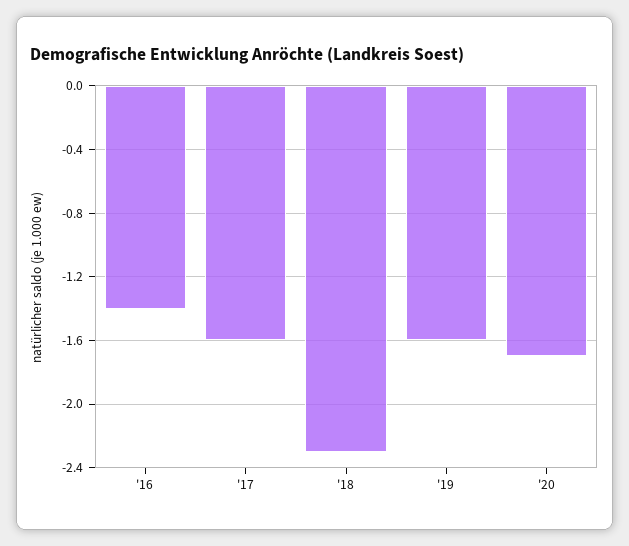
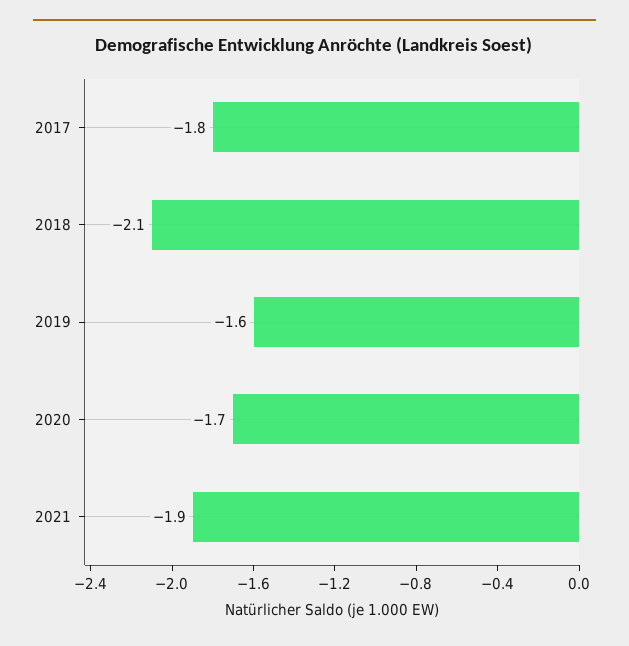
'16: -1.4 -> none
'17: -1.6 -> -1.8
'18: -2.3 -> -2.1
2021: none -> -1.9

